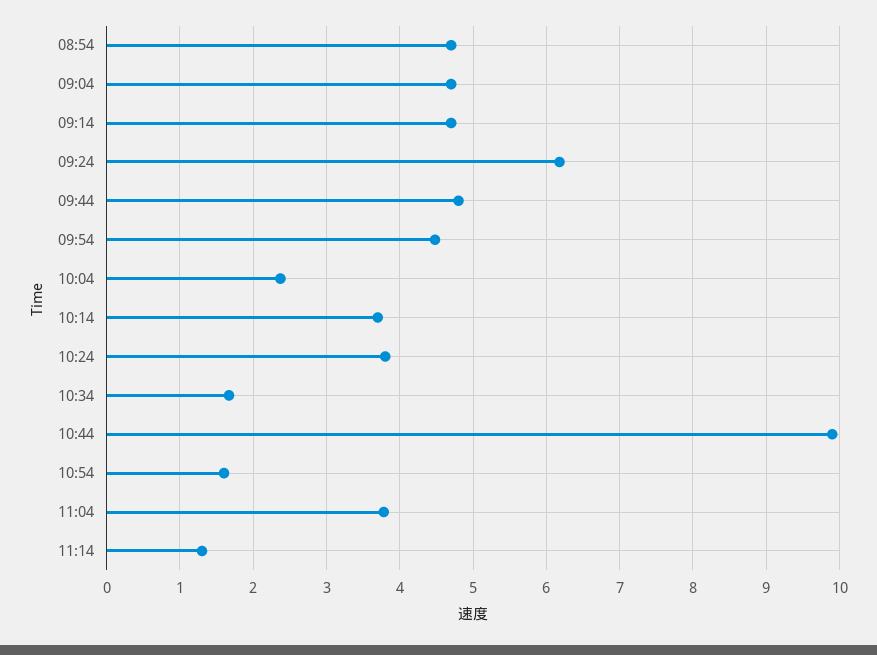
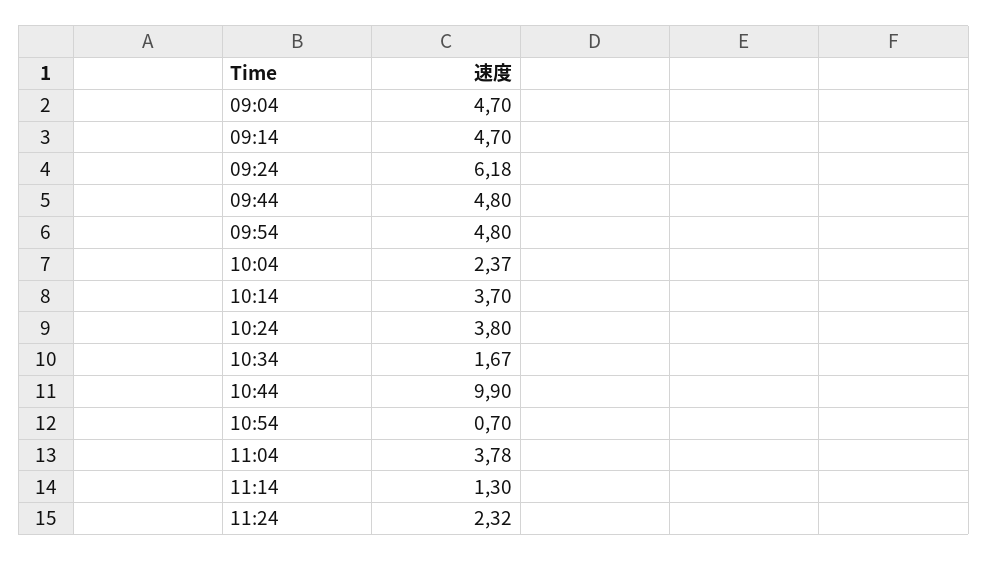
08:54: 4.7 -> none
09:54: 4.5 -> 4.8
10:54: 1.6 -> 0.7
11:24: none -> 2.32

